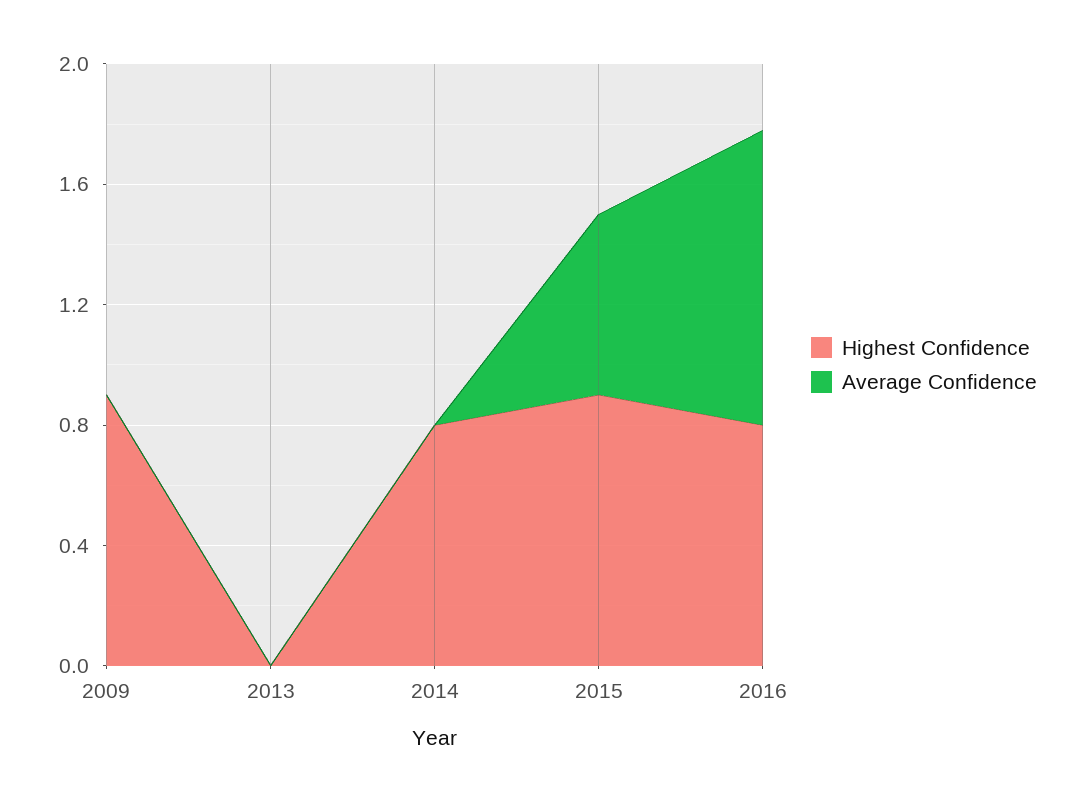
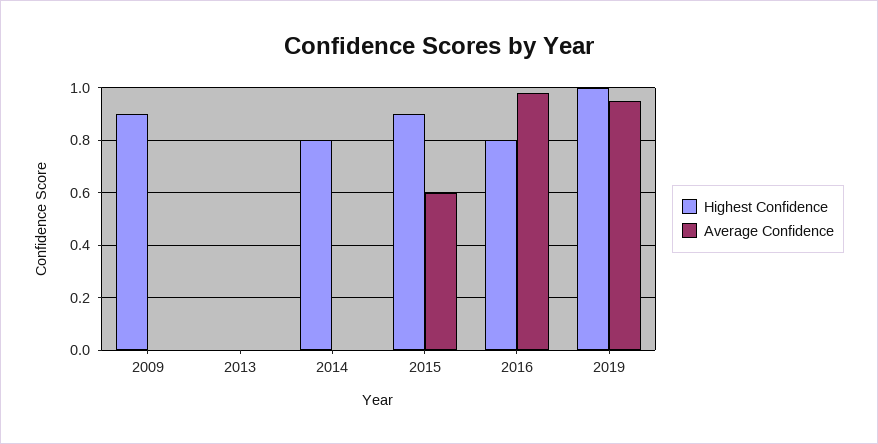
Highest Confidence, 2019: none -> 1
Average Confidence, 2019: none -> 0.95

